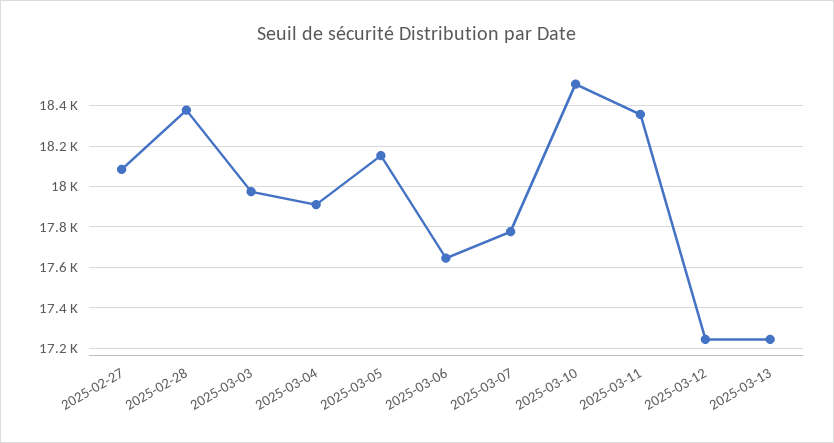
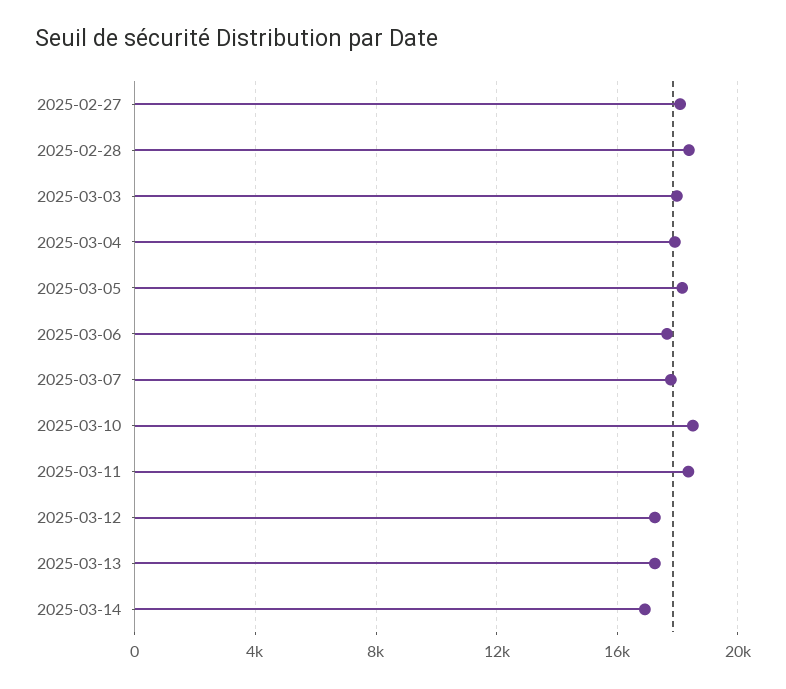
2025-03-14: none -> 17000

